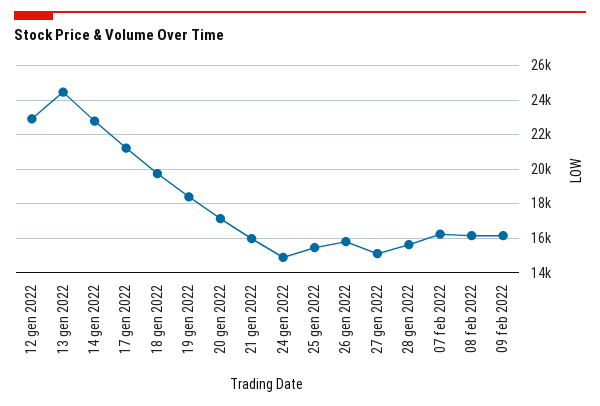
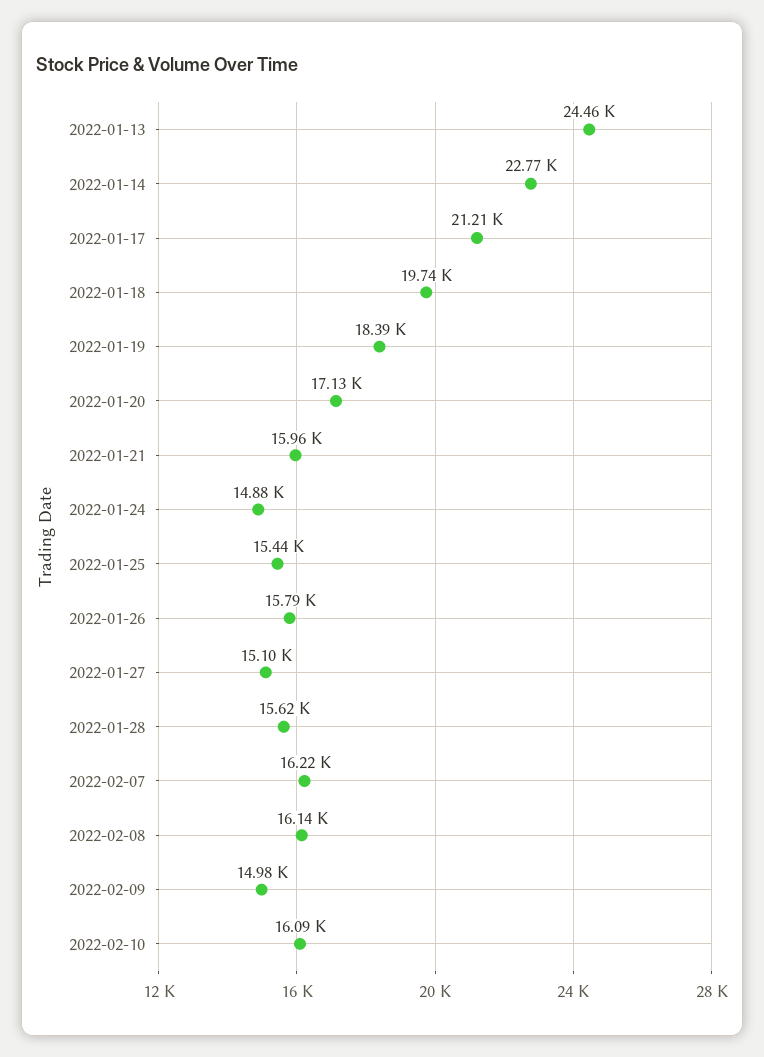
12 gen 2022: 23000 -> none
09 feb 2022: 16000 -> 14980
2022-02-10: none -> 16090

